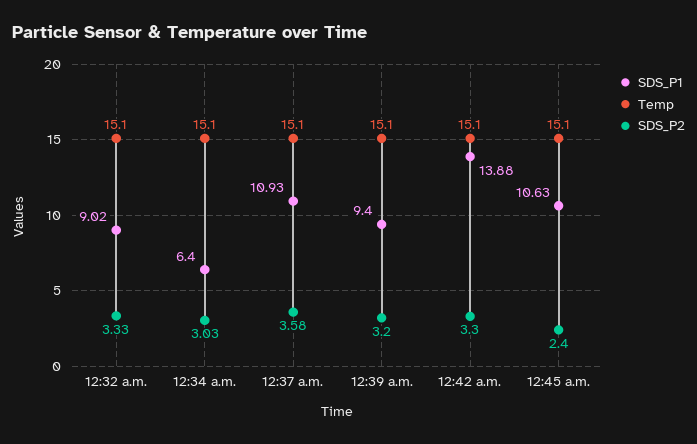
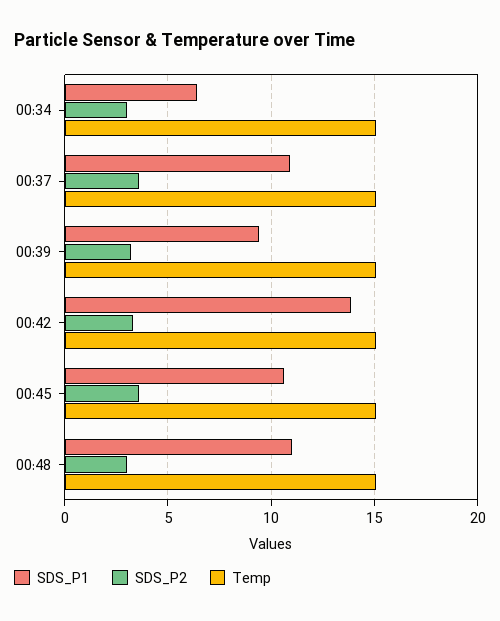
SDS_P1, 12:32 a.m.: 9.02 -> none
Temp, 12:32 a.m.: 15.1 -> none
SDS_P2, 12:32 a.m.: 3.33 -> none
SDS_P2, 12:45 a.m.: 2.4 -> 3.5
SDS_P1, 00:48: none -> 11
SDS_P2, 00:48: none -> 3
Temp, 00:48: none -> 15

